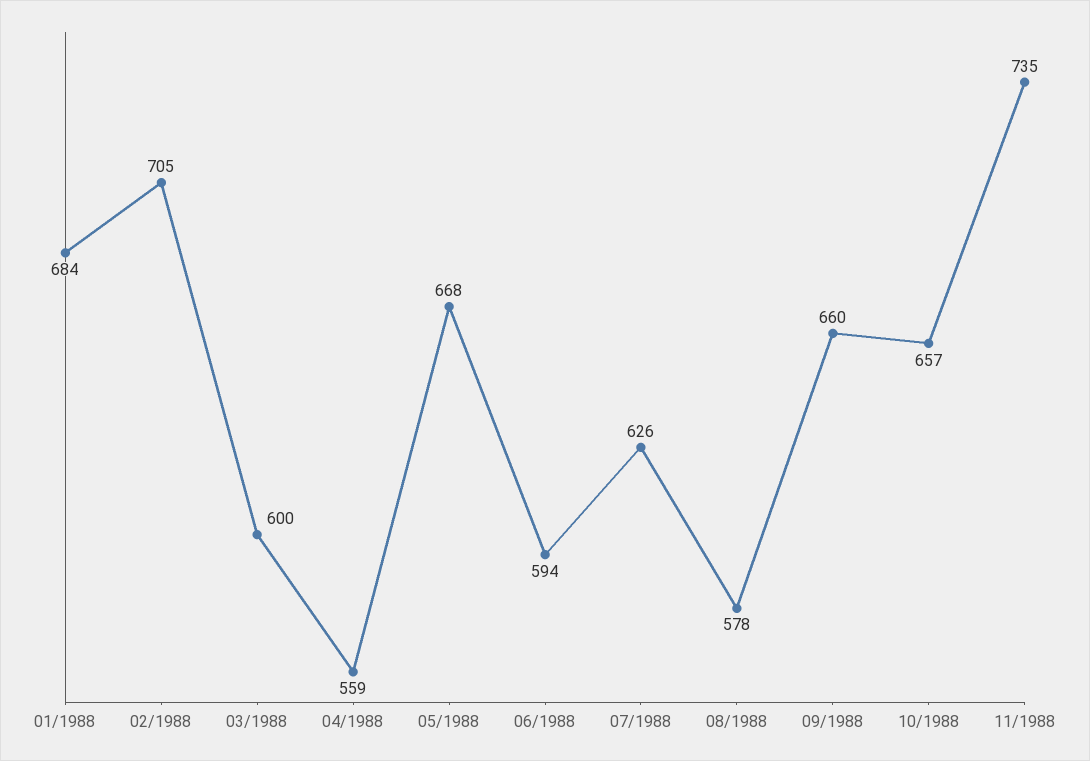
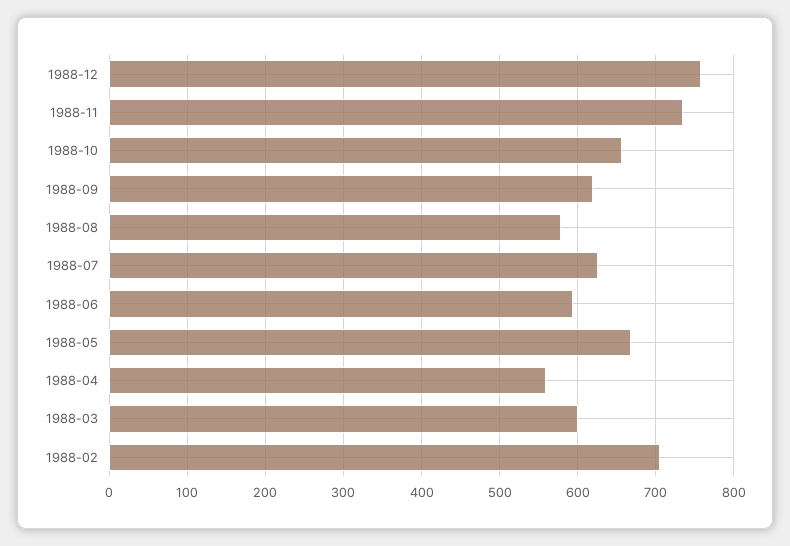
01/1988: 684 -> none
09/1988: 660 -> 620
1988-12: none -> 760

